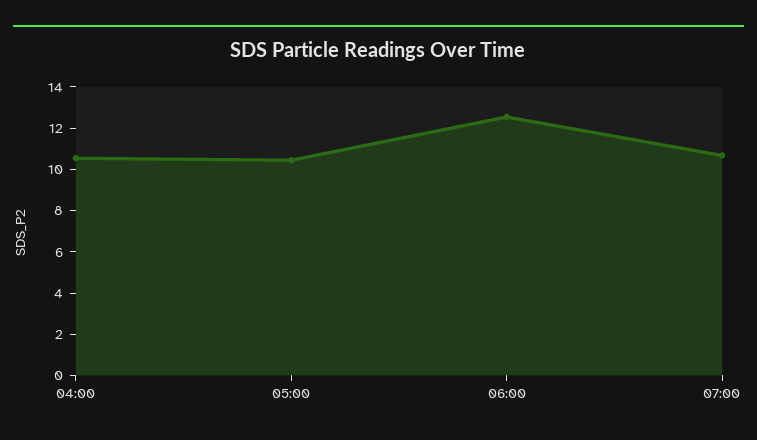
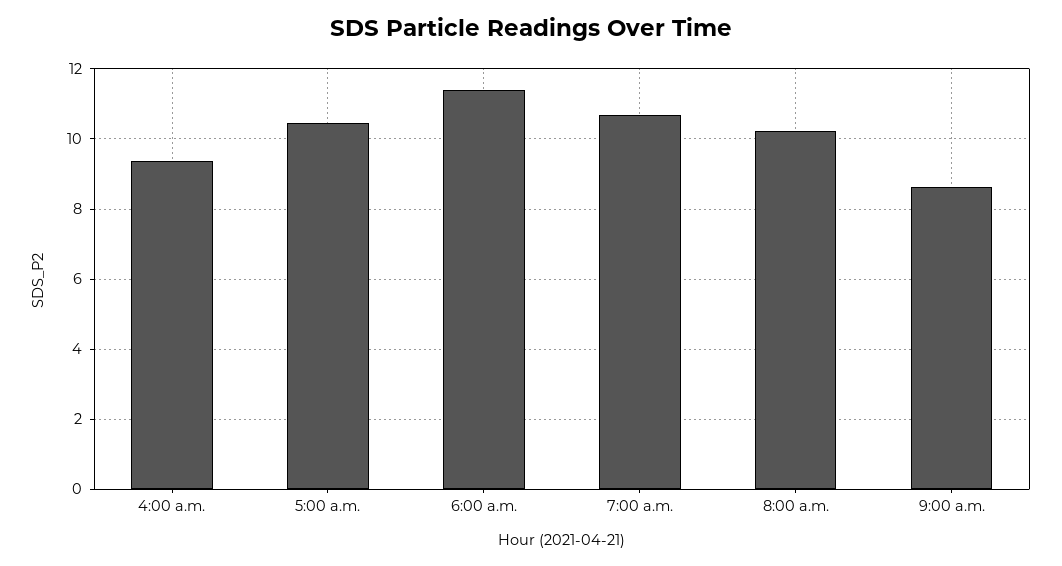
04:00: 10.5 -> 9.4
06:00: 12.5 -> 11.4
8:00 a.m.: none -> 10.2
9:00 a.m.: none -> 8.6

